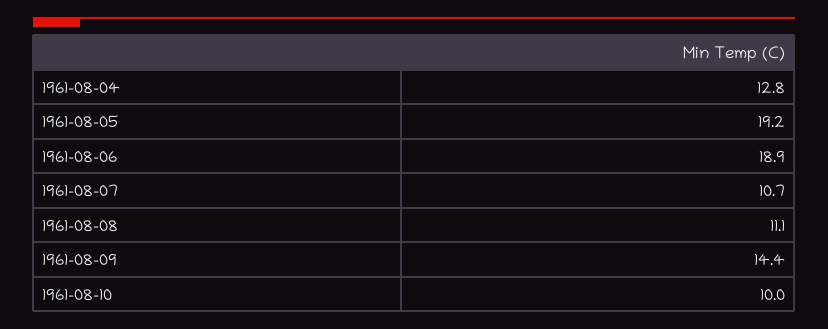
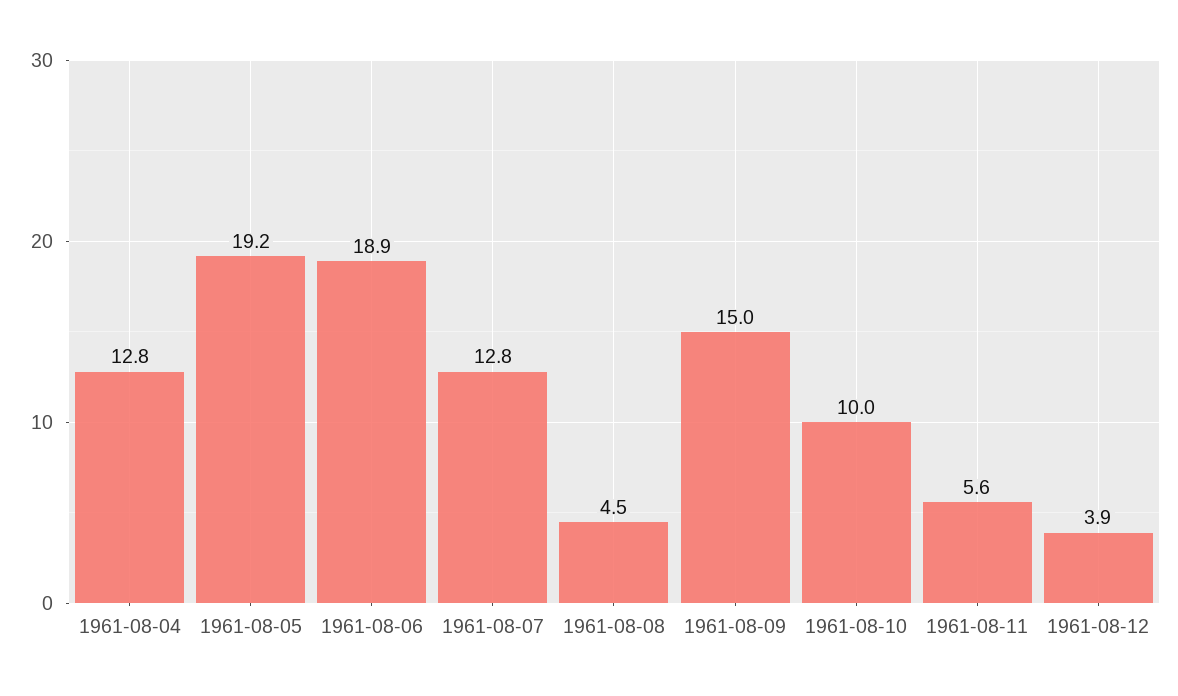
1961-08-07: 10.7 -> 12.8
1961-08-08: 11.1 -> 4.5
1961-08-09: 14.4 -> 15
1961-08-11: none -> 5.6
1961-08-12: none -> 3.9

